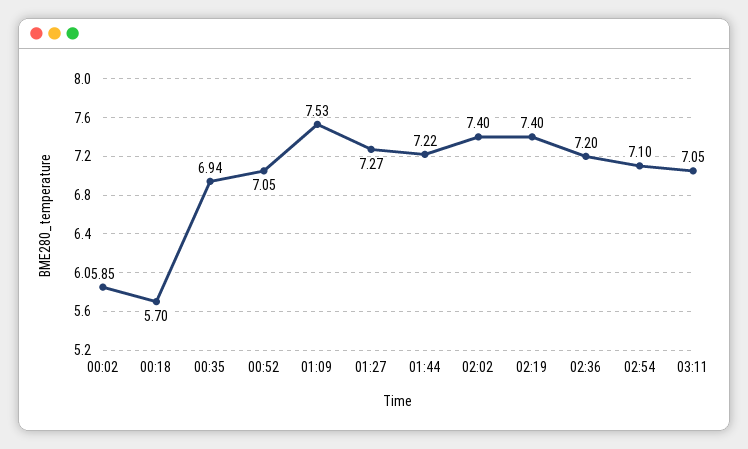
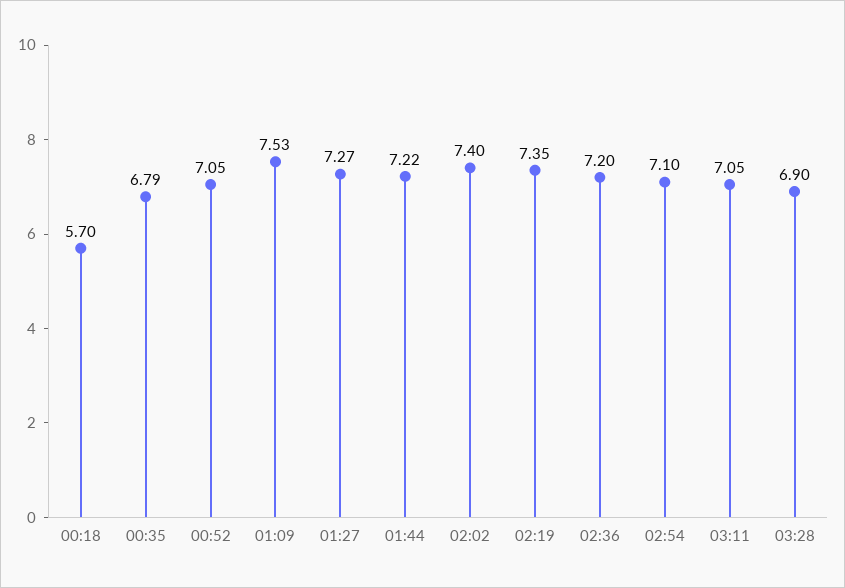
00:02: 5.85 -> none
00:35: 6.94 -> 6.79
02:19: 7.4 -> 7.35
03:28: none -> 6.9

